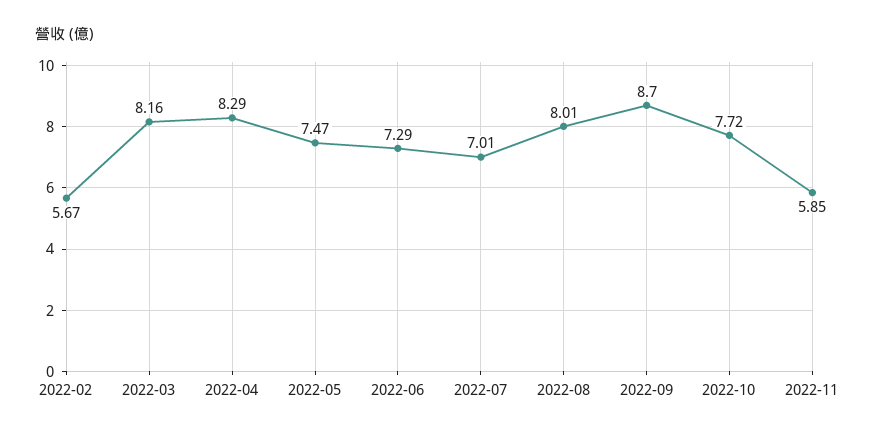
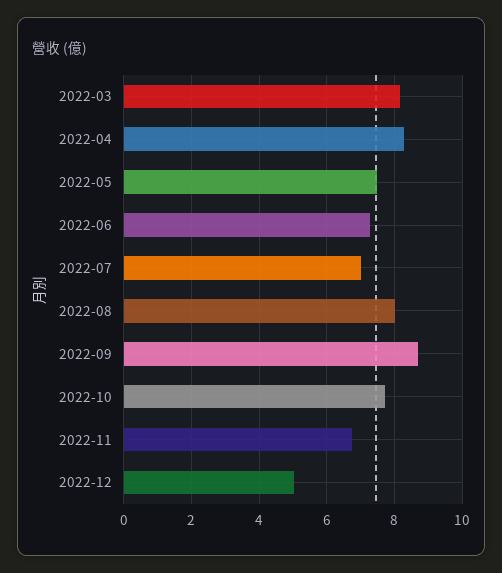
2022-02: 5.67 -> none
2022-11: 5.85 -> 6.8
2022-12: none -> 5

